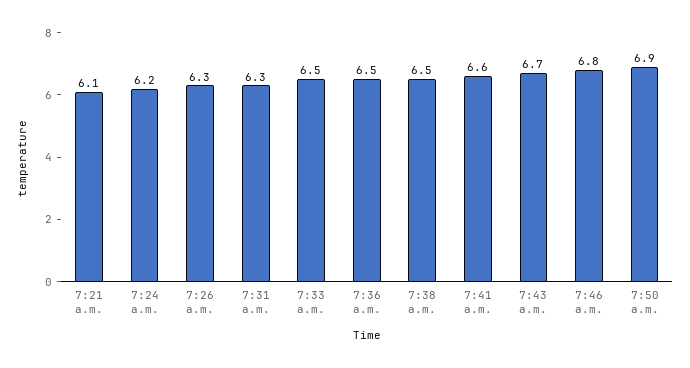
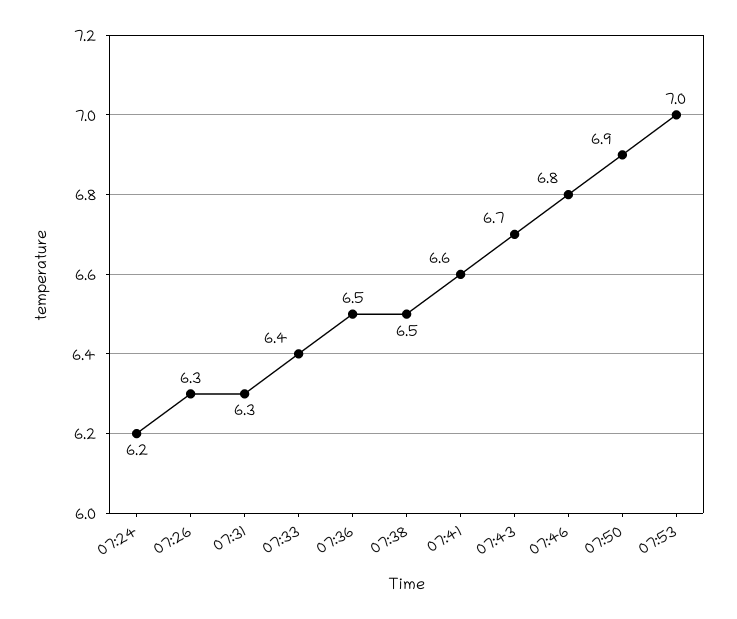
7:21 a.m.: 6.1 -> none
7:33 a.m.: 6.5 -> 6.4
07:53: none -> 7

